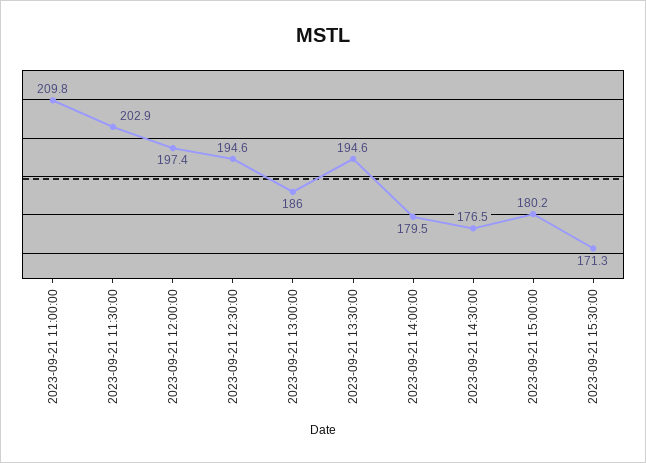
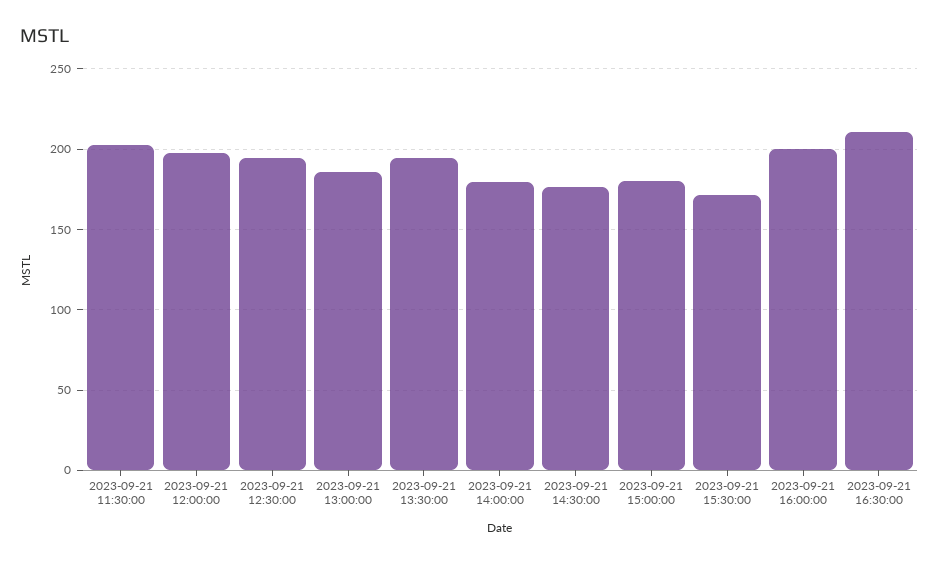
2023-09-21 11:00:00: 209.8 -> none
2023-09-21 16:00:00: none -> 200
2023-09-21 16:30:00: none -> 210

